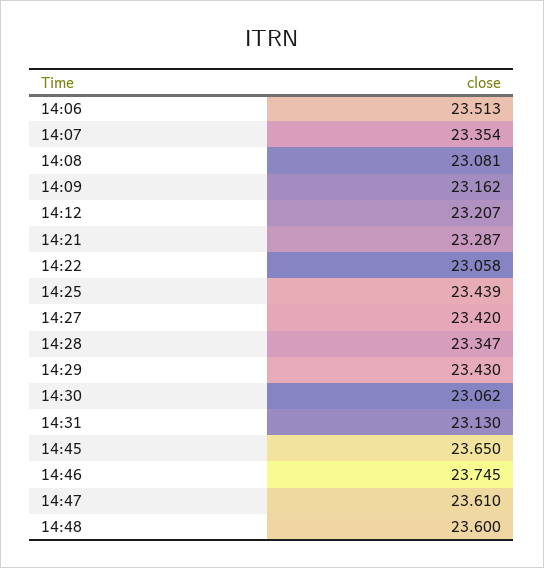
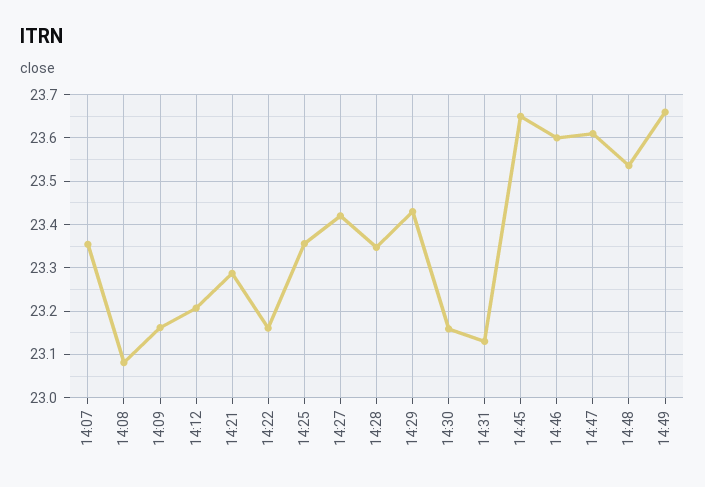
14:06: 23.513 -> none
14:22: 23.058 -> 23.16
14:25: 23.439 -> 23.36
14:30: 23.062 -> 23.16
14:46: 23.745 -> 23.6
14:48: 23.6 -> 23.54
14:49: none -> 23.66

